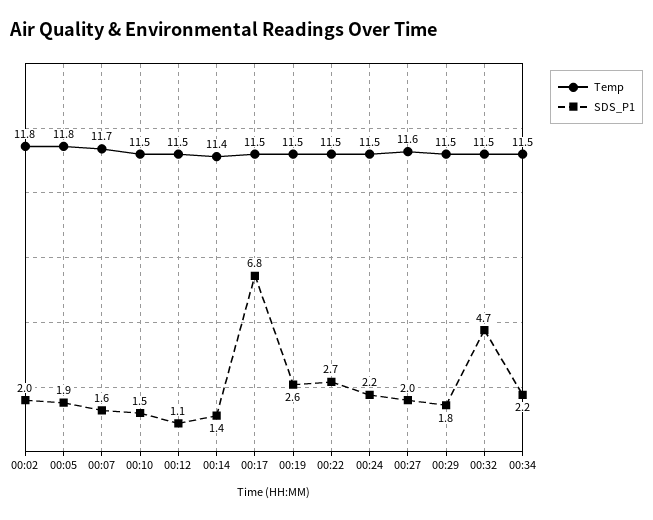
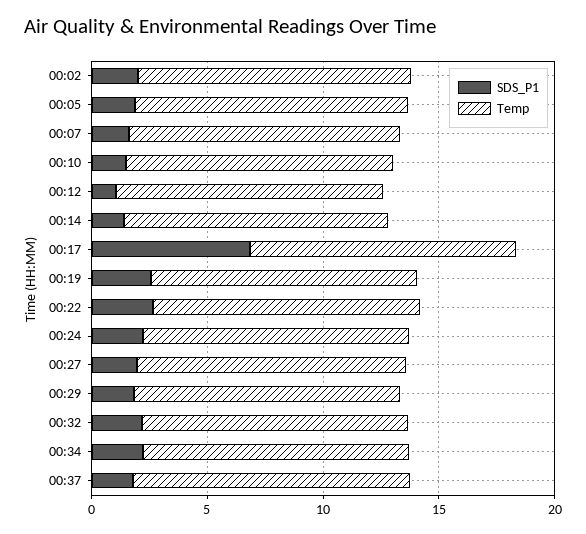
SDS_P1, 00:32: 4.7 -> 2
SDS_P1, 00:37: none -> 2
Temp, 00:37: none -> 12

